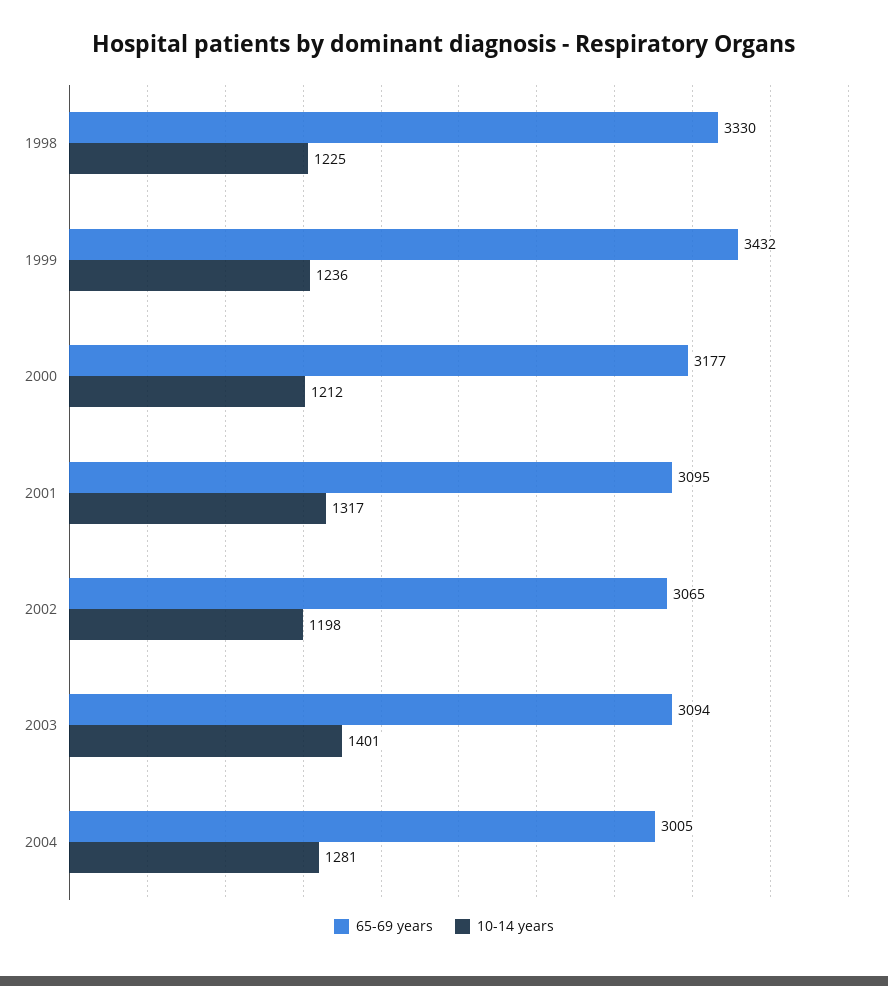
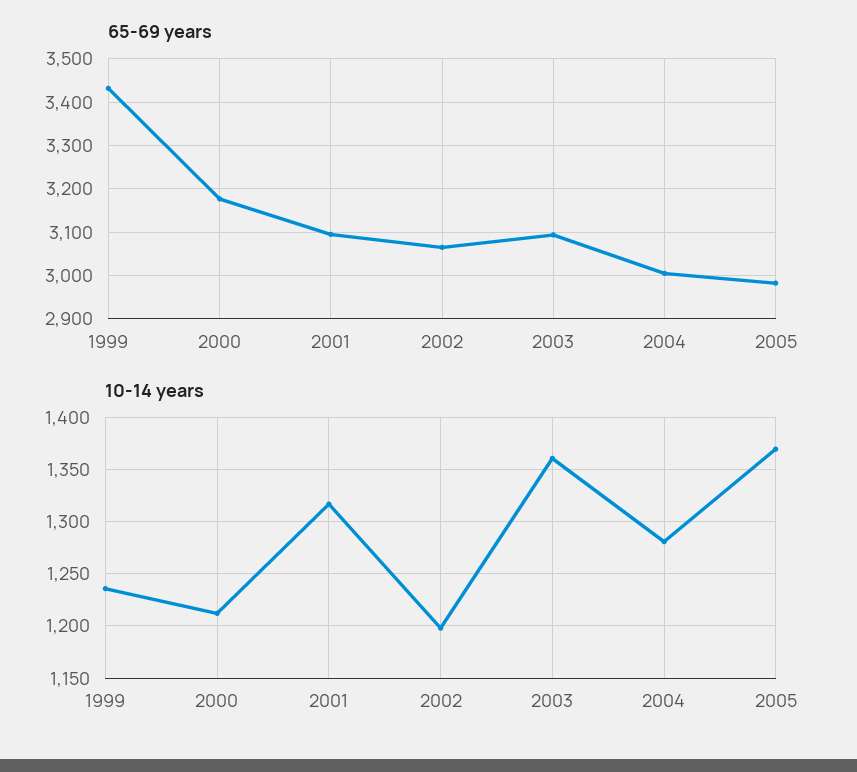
65-69 years, 1998: 3330 -> none
10-14 years, 1998: 1225 -> none
10-14 years, 2003: 1401 -> 1360
65-69 years, 2005: none -> 2980
10-14 years, 2005: none -> 1370

